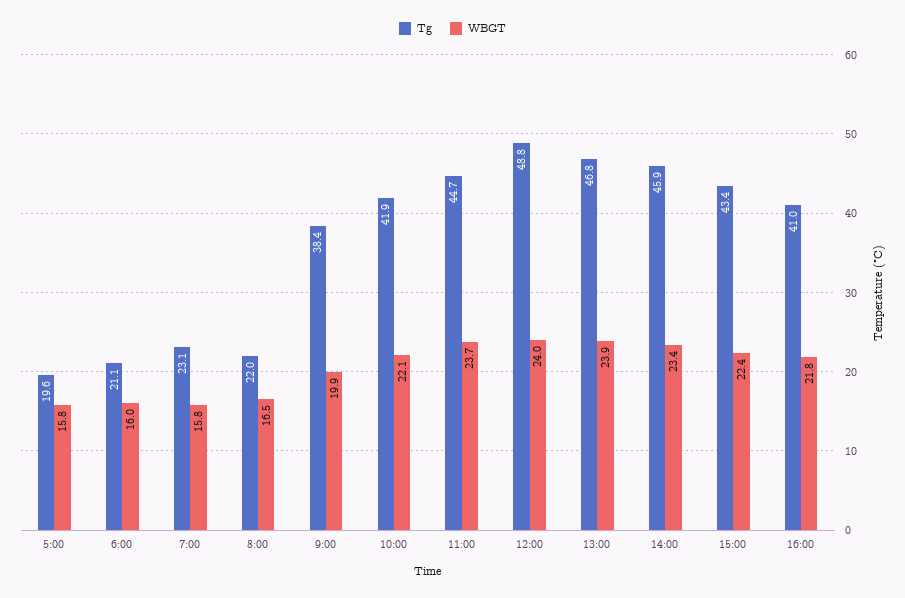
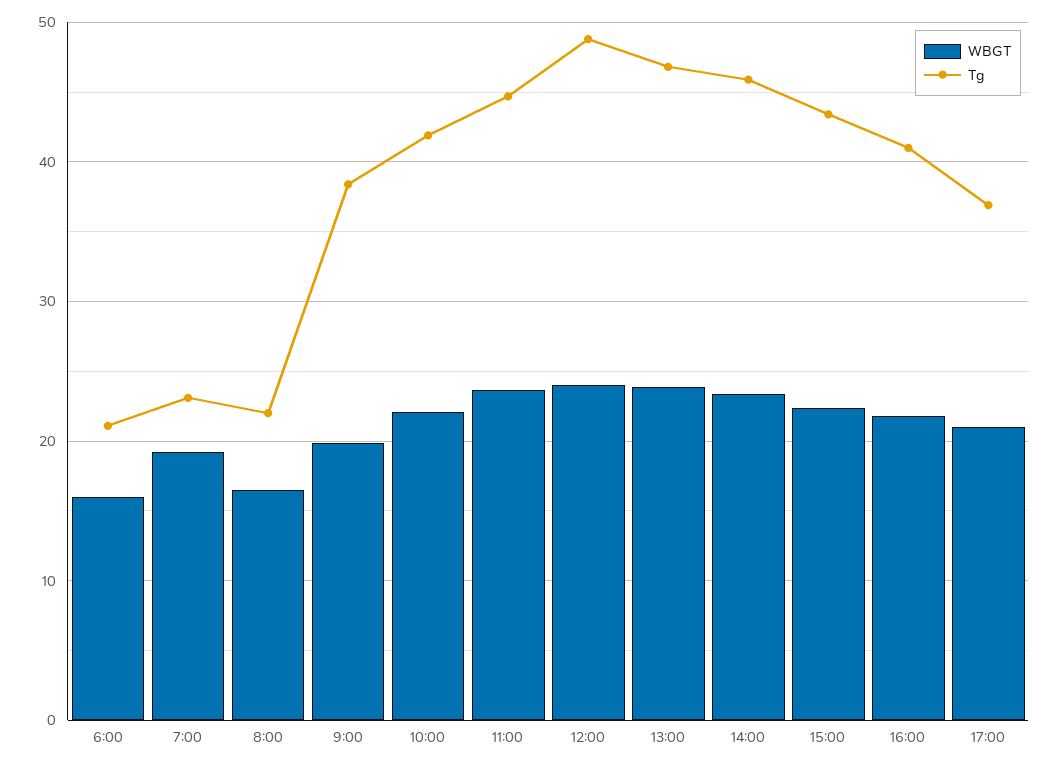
Tg, 5:00: 19.6 -> none
WBGT, 5:00: 15.8 -> none
WBGT, 7:00: 15.8 -> 19
WBGT, 17:00: none -> 21
Tg, 17:00: none -> 37

